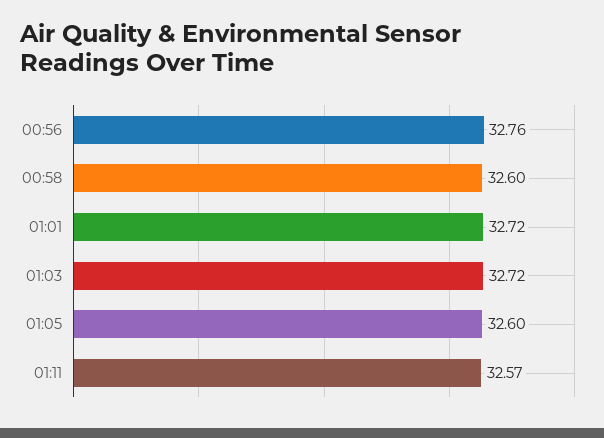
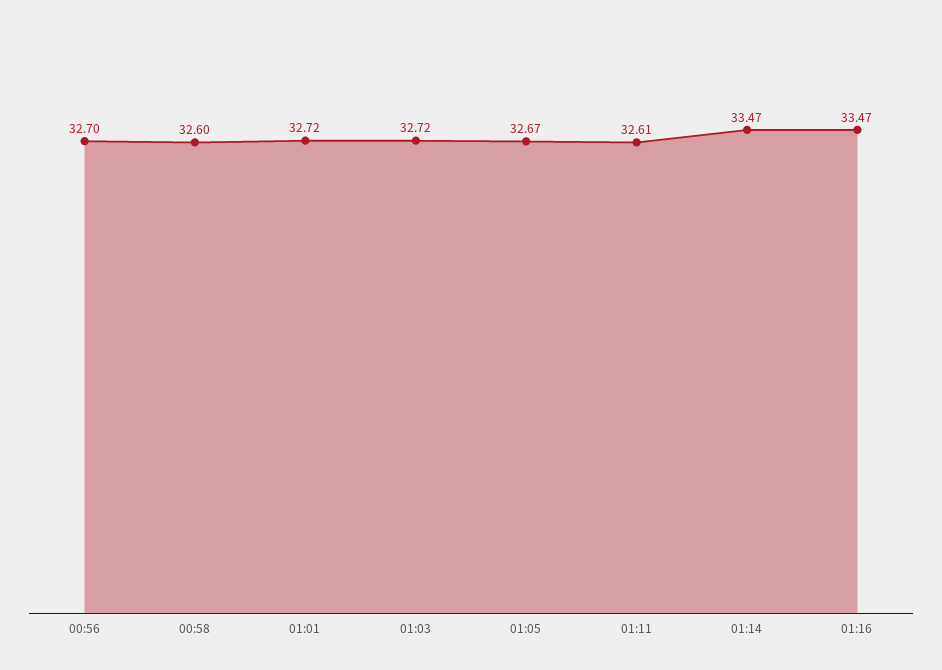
00:56: 32.76 -> 32.7
01:05: 32.6 -> 32.67
01:11: 32.57 -> 32.61
01:14: none -> 33.47
01:16: none -> 33.47

